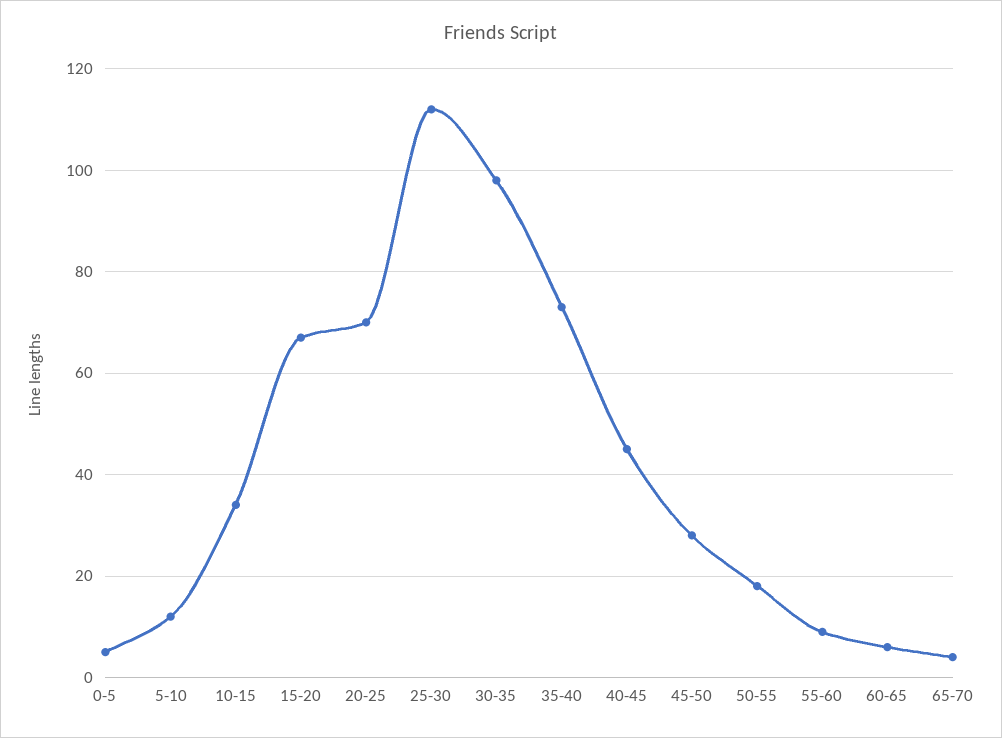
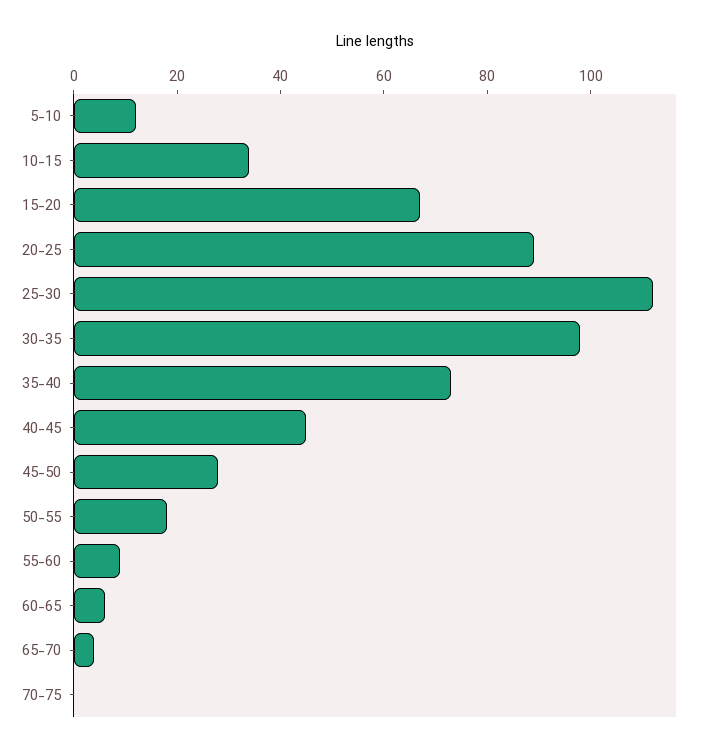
0-5: 5 -> none
20-25: 70 -> 90
70-75: none -> 0

